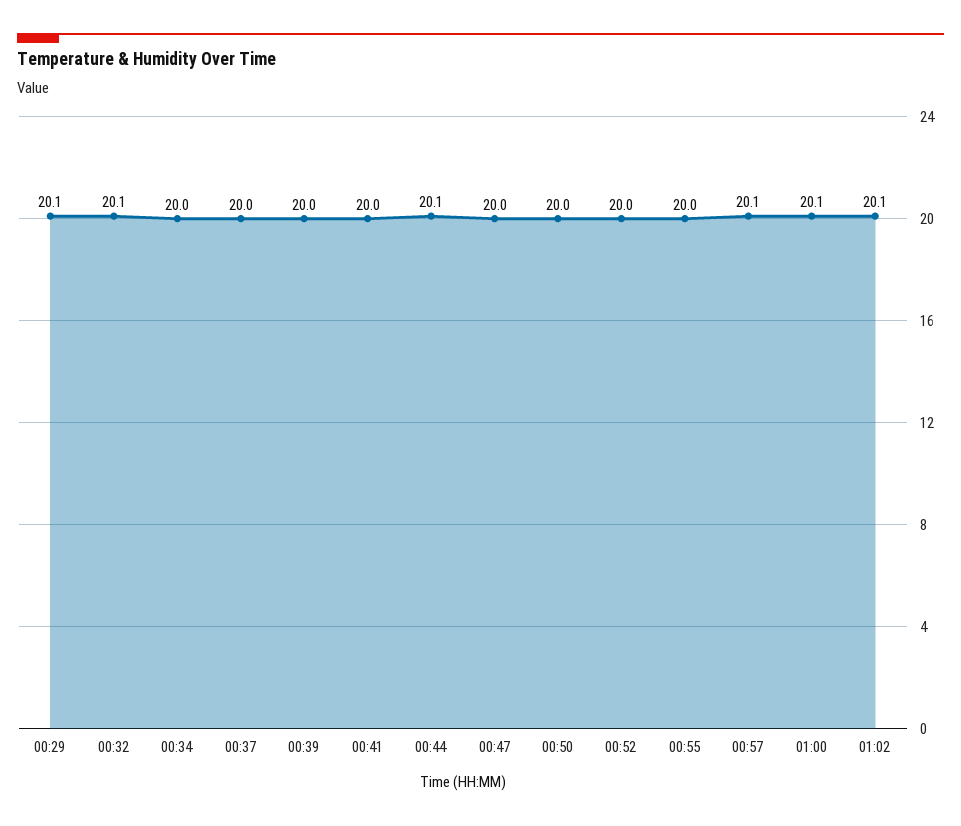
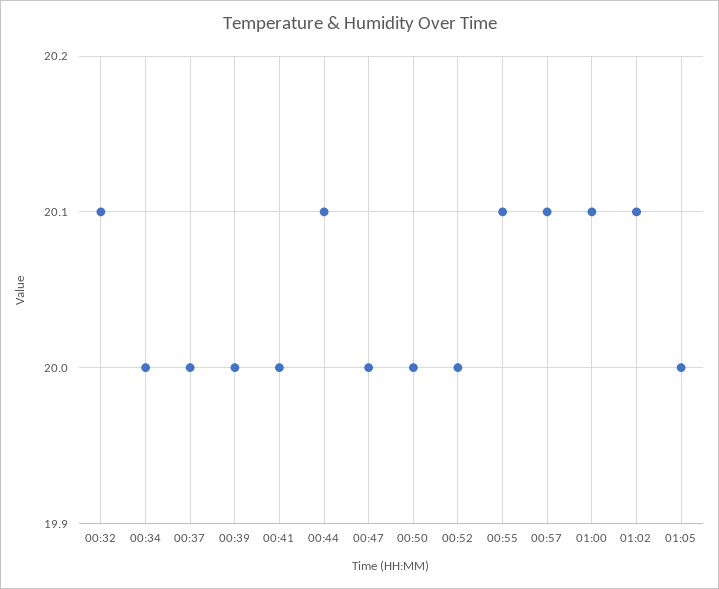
00:29: 20.1 -> none
00:55: 20 -> 20.1
01:05: none -> 20

